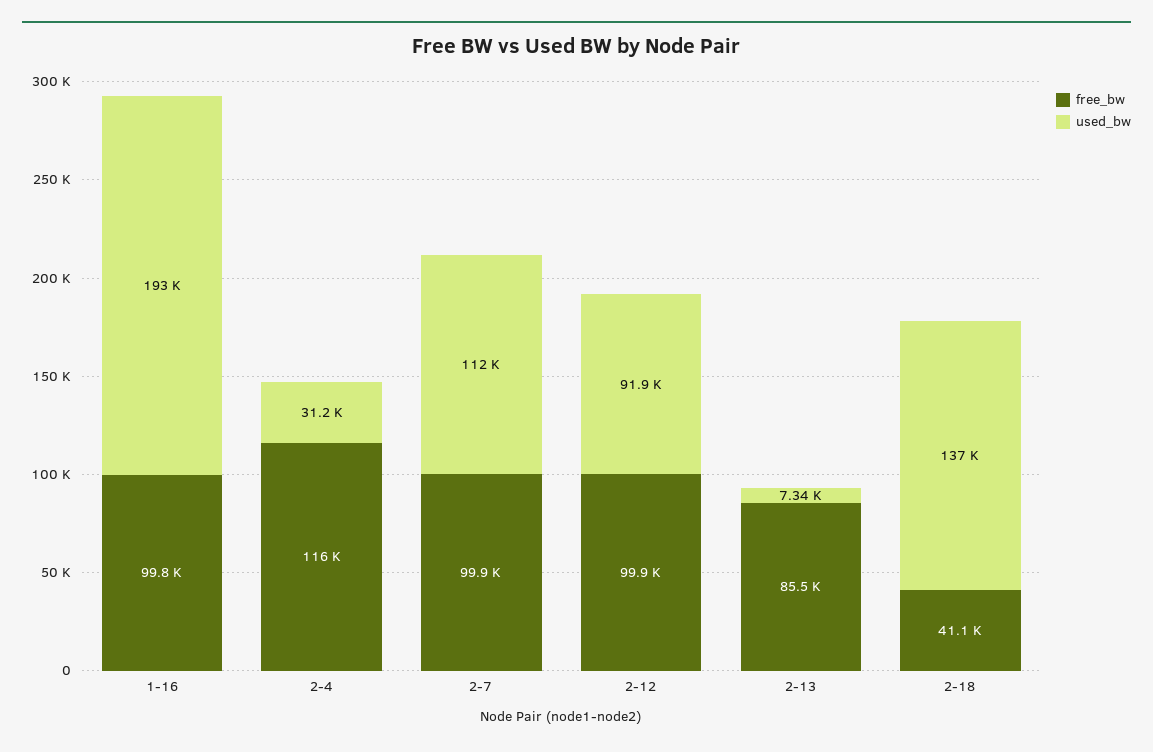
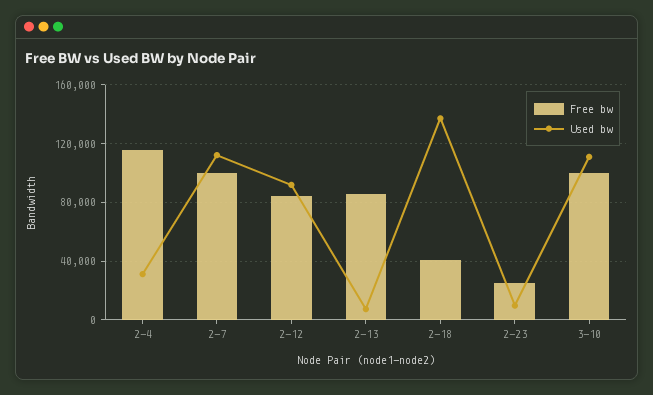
free_bw, 1-16: 99800 -> none
used_bw, 1-16: 193000 -> none
free_bw, 2-12: 99900 -> 85000
free_bw, 2-23: none -> 25000
used_bw, 2-23: none -> 10000
free_bw, 3-10: none -> 100000
used_bw, 3-10: none -> 110000

